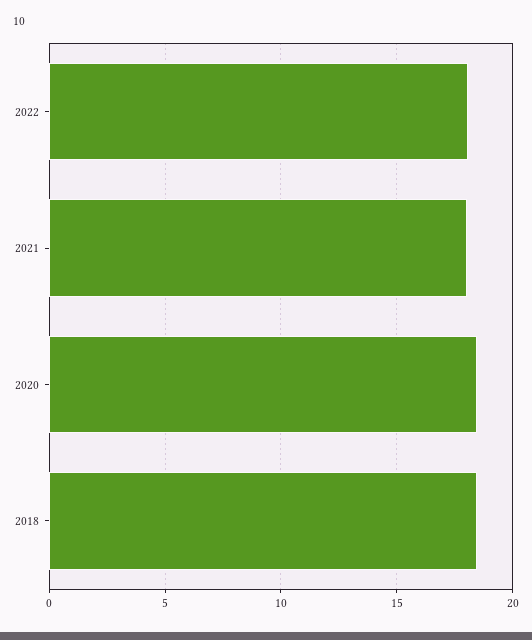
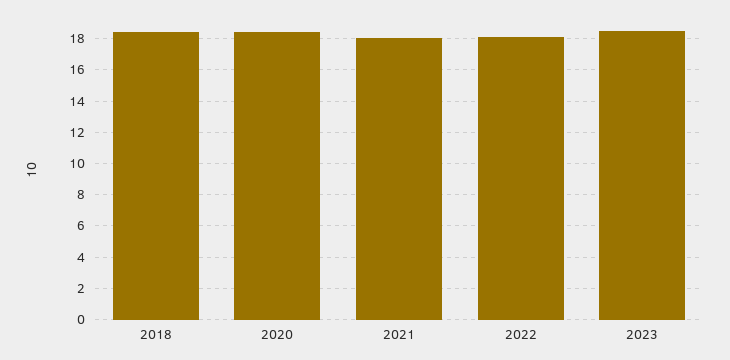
2023: none -> 18.5

